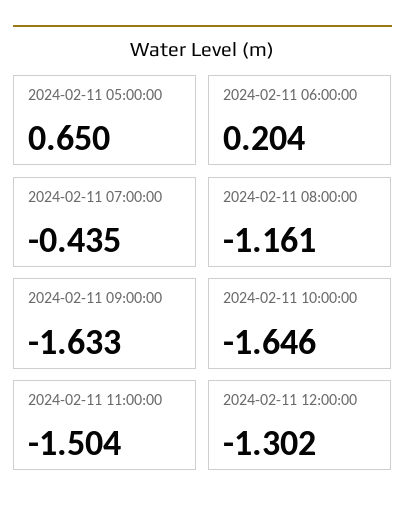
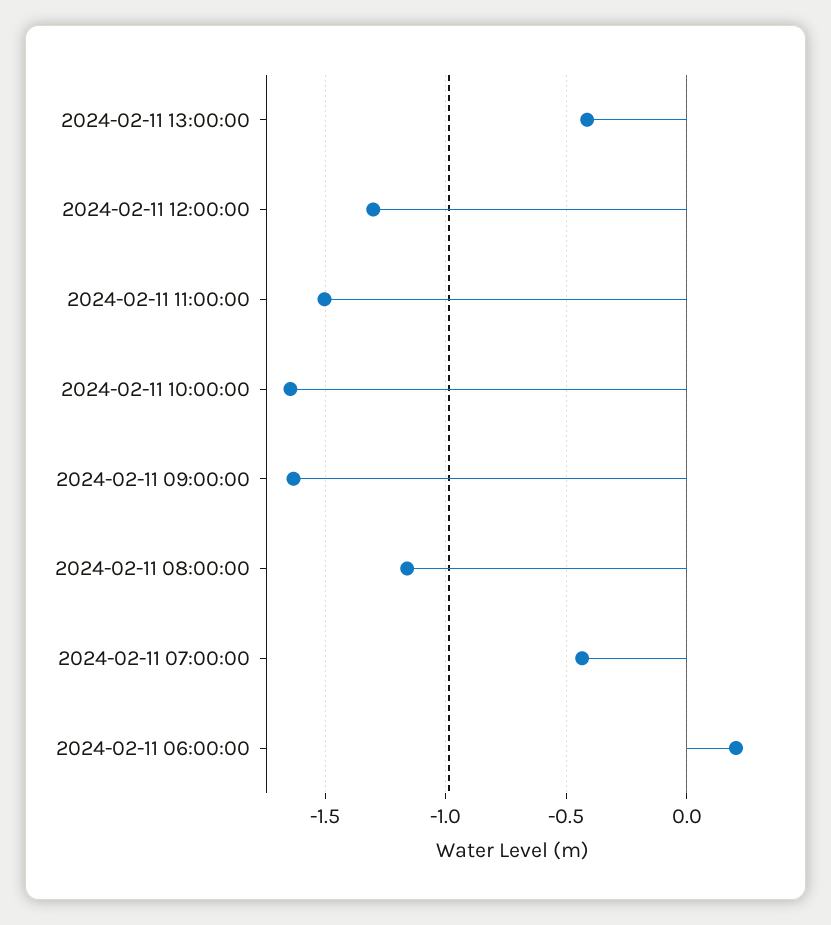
2024-02-11 05:00:00: 0.65 -> none
2024-02-11 13:00:00: none -> -0.4

